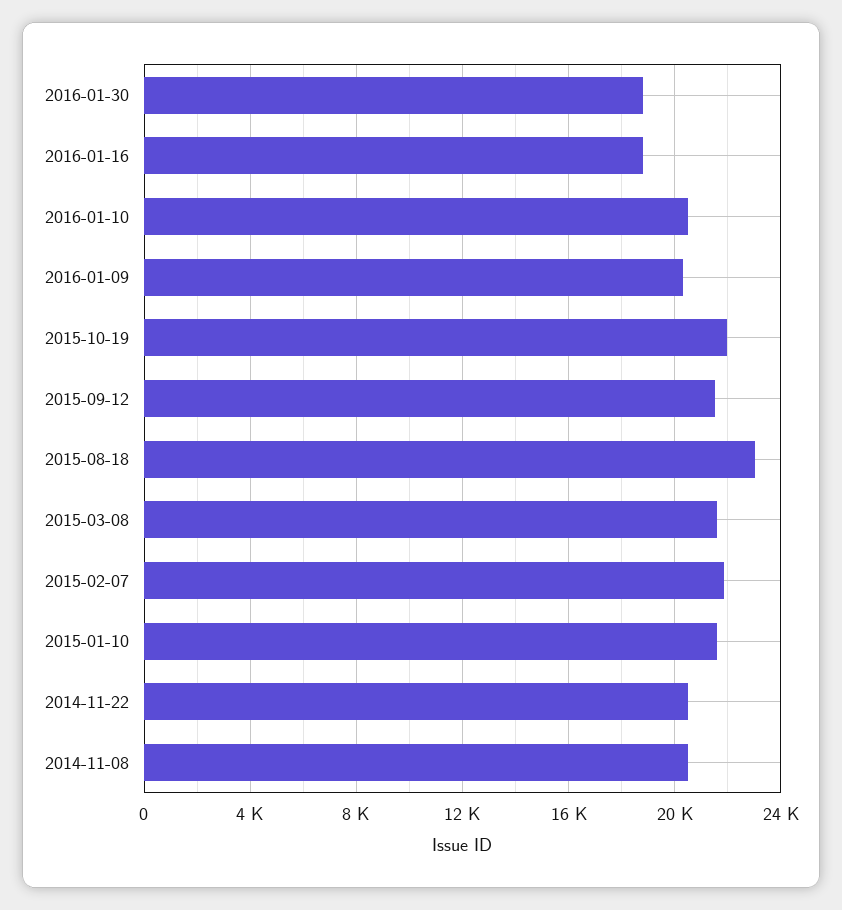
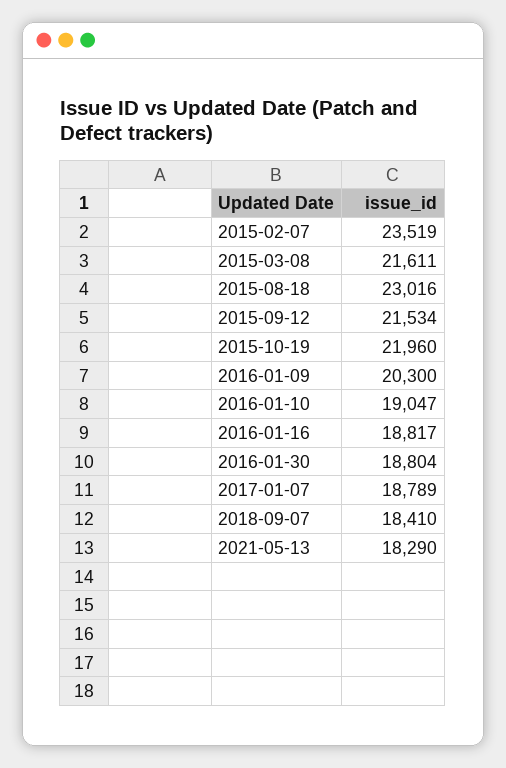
2016-01-10: 20500 -> 19047
2015-02-07: 22000 -> 23519
2015-01-10: 21500 -> none
2014-11-22: 20500 -> none
2014-11-08: 20500 -> none
2017-01-07: none -> 18789
2018-09-07: none -> 18410
2021-05-13: none -> 18290

